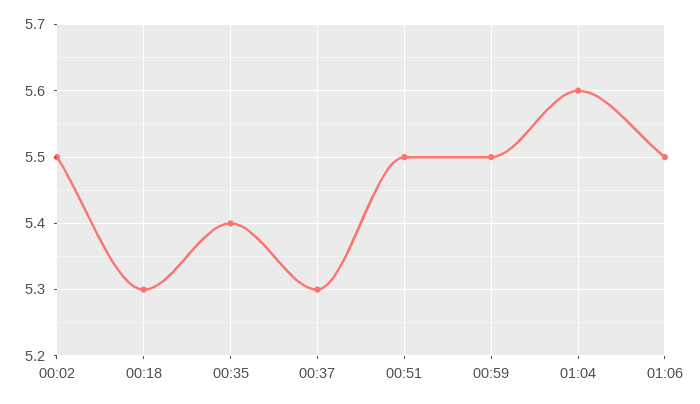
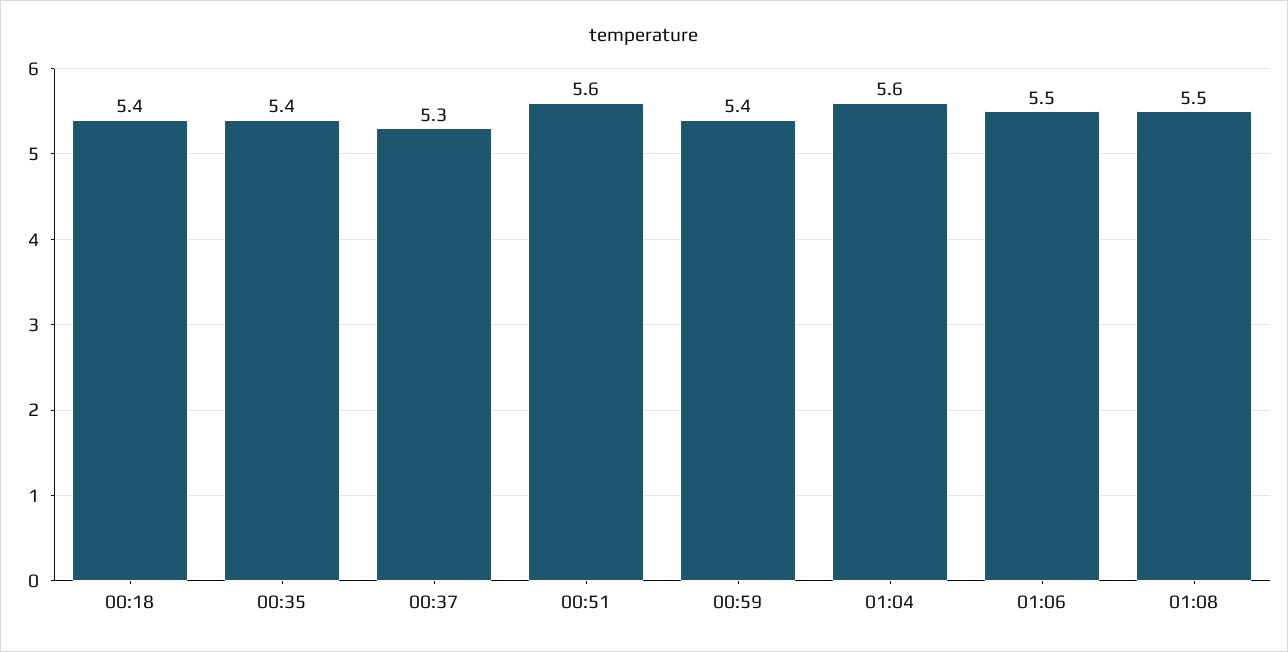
00:02: 5.5 -> none
00:18: 5.3 -> 5.4
00:51: 5.5 -> 5.6
00:59: 5.5 -> 5.4
01:08: none -> 5.5

